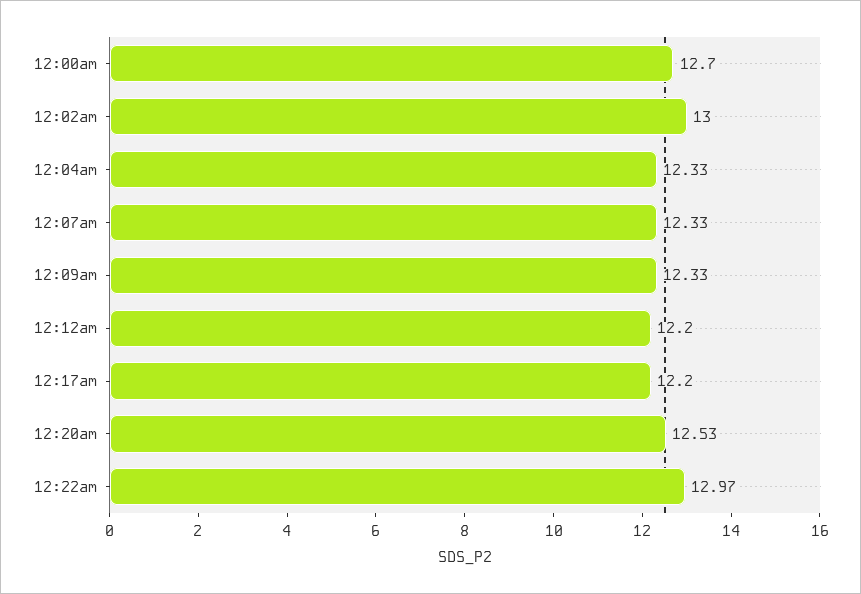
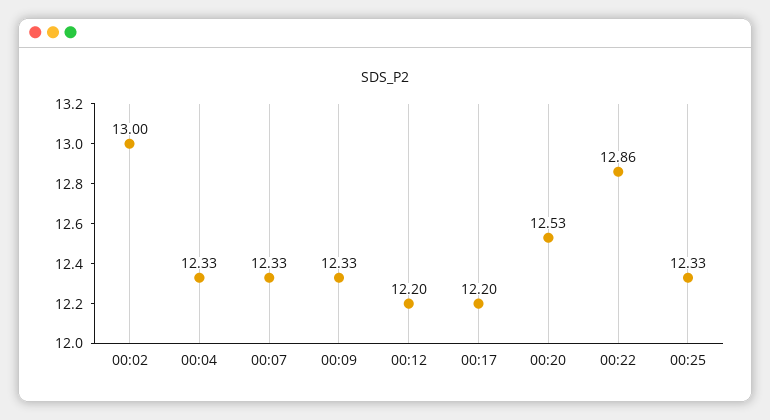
12:00am: 12.7 -> none
12:22am: 12.97 -> 12.86
00:25: none -> 12.33

